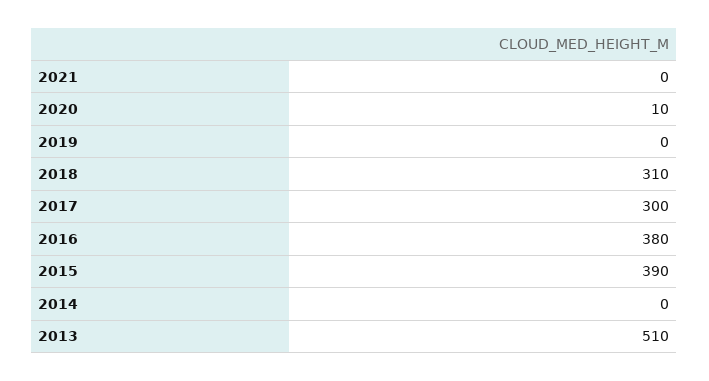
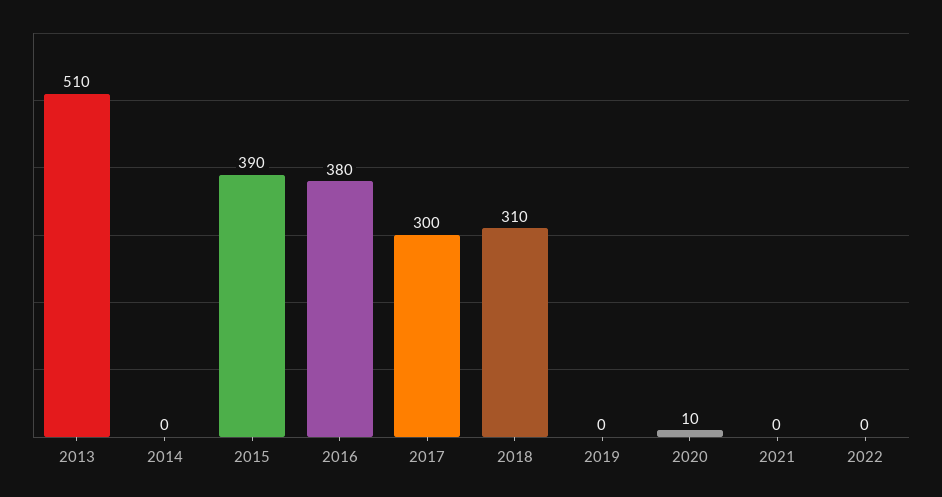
2022: none -> 0

